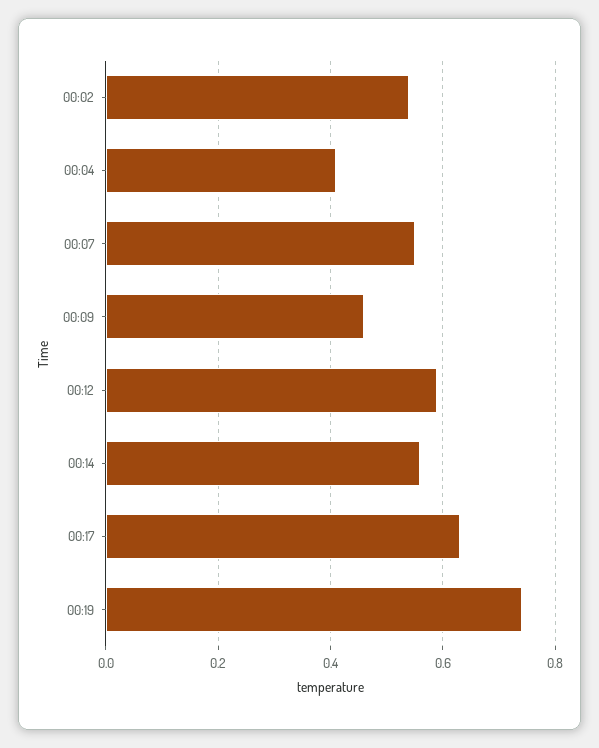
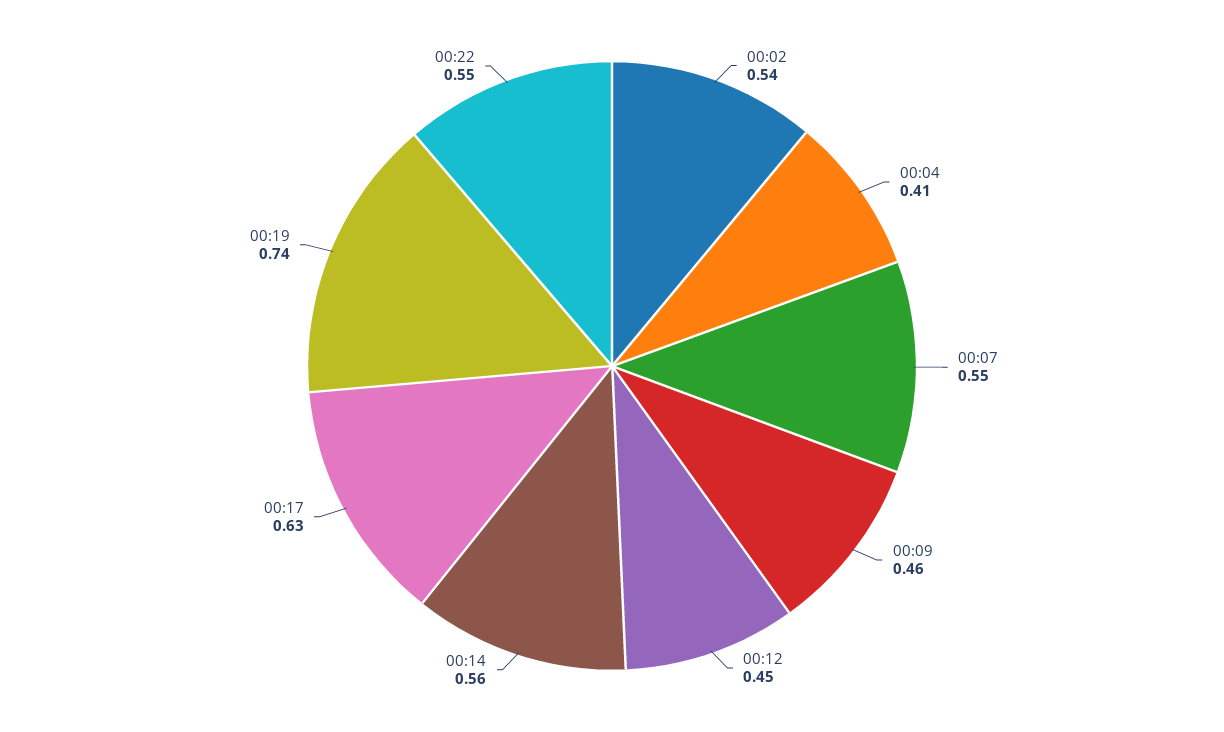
00:12: 0.6 -> 0.45
00:22: none -> 0.55

